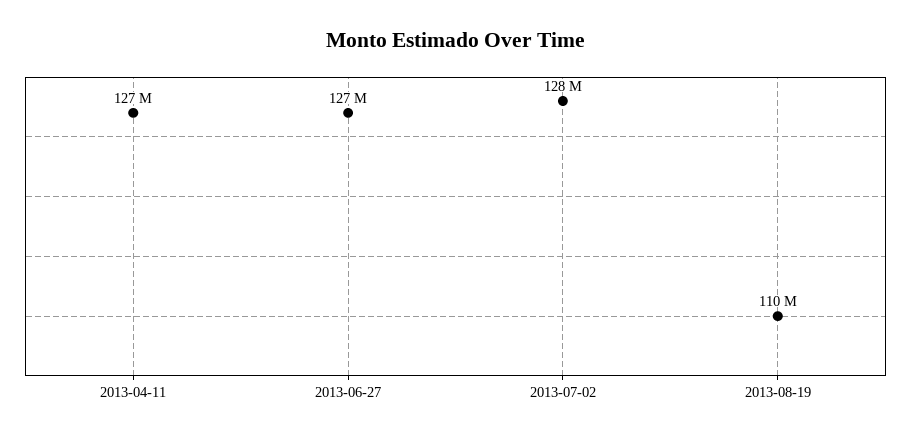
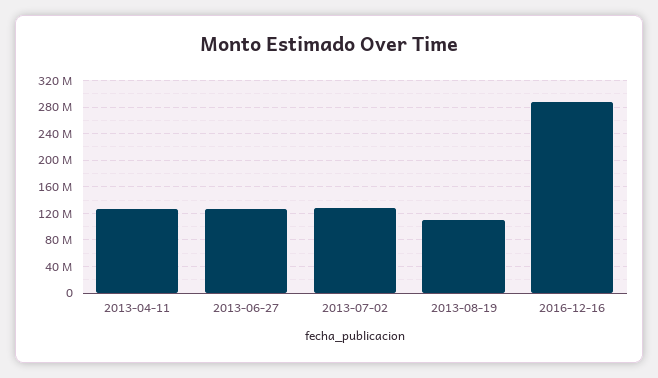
2016-12-16: none -> 290000000

